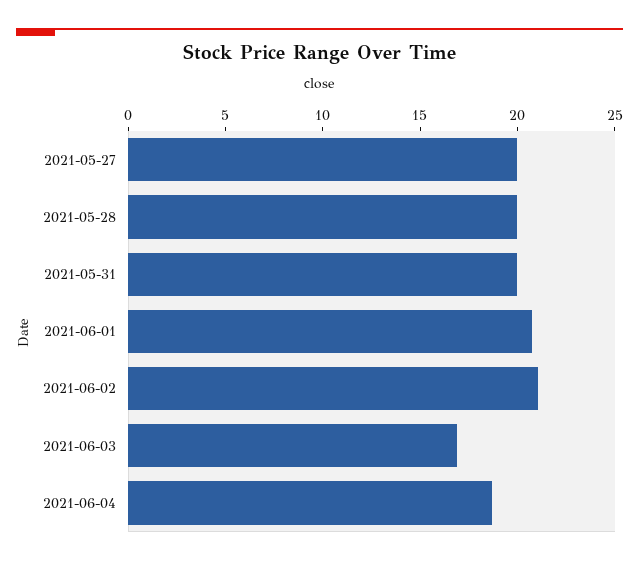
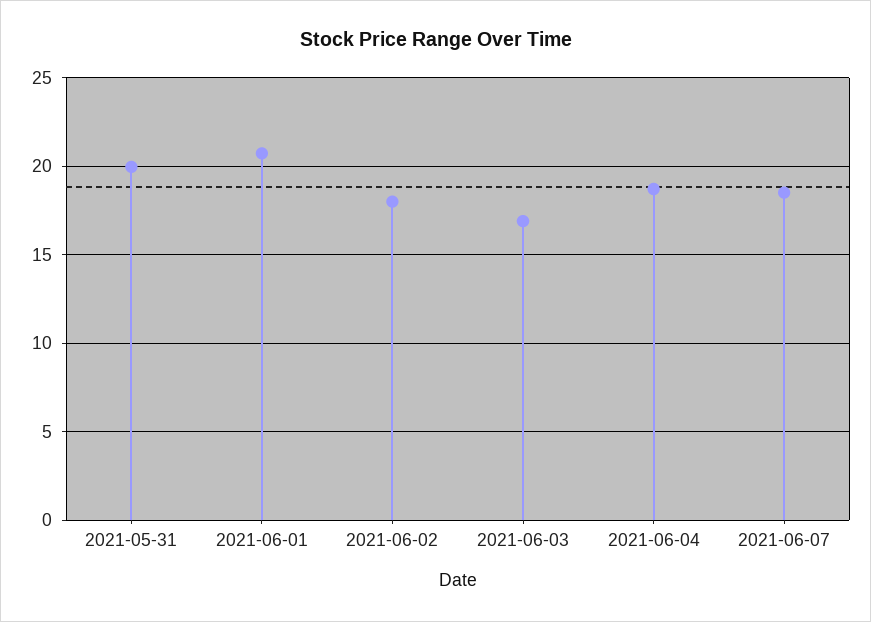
2021-05-27: 20 -> none
2021-05-28: 20 -> none
2021-06-02: 21 -> 18
2021-06-07: none -> 18.5

